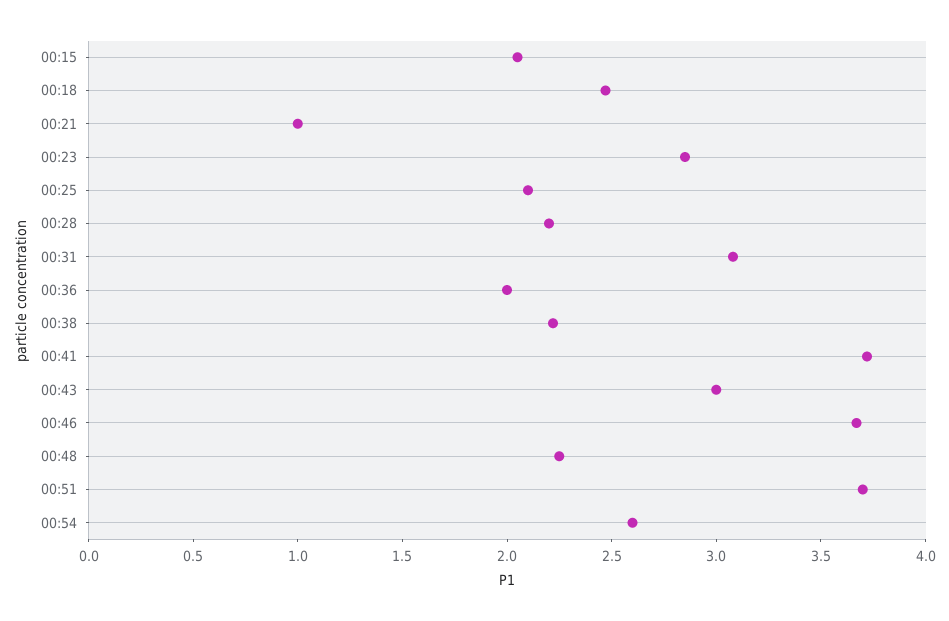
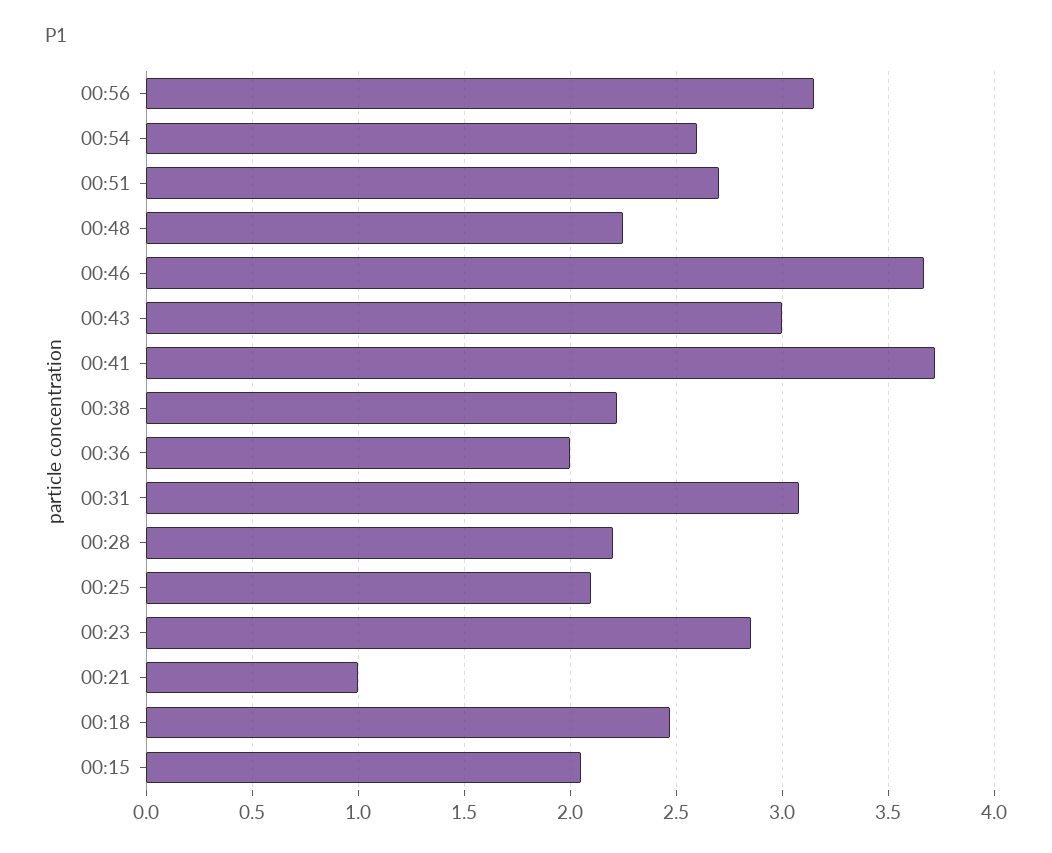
00:51: 3.7 -> 2.7
00:56: none -> 3.15

